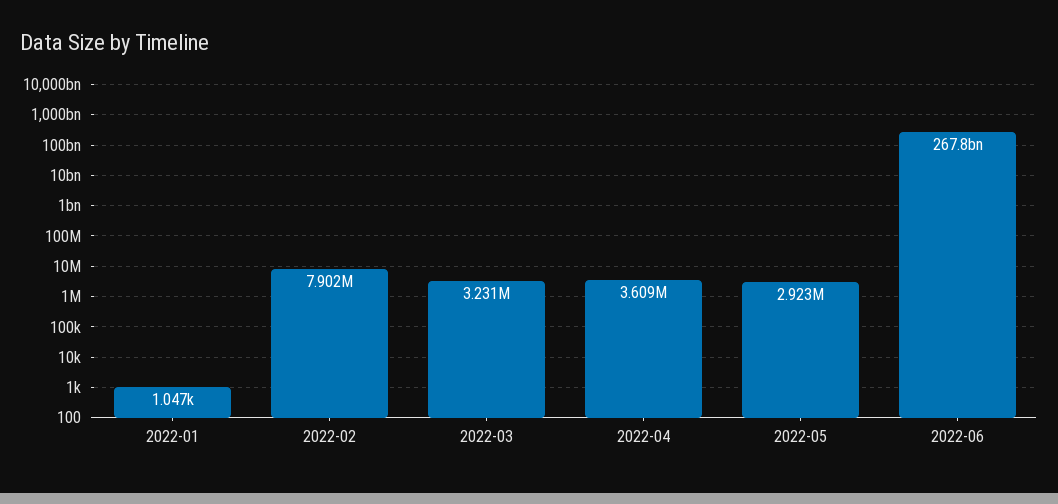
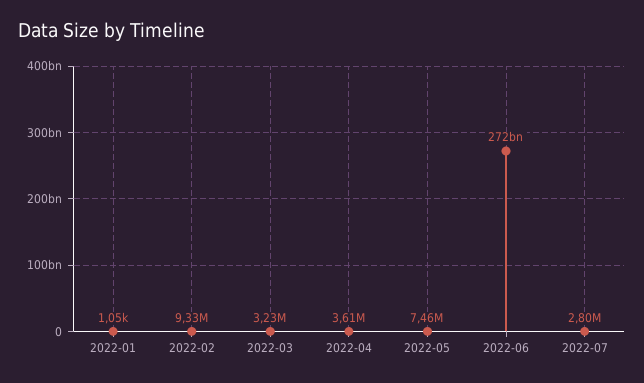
2022-02: 7902000 -> 9330000
2022-05: 2923000 -> 7460000
2022-06: 267800000000 -> 272000000000
2022-07: none -> 2800000

